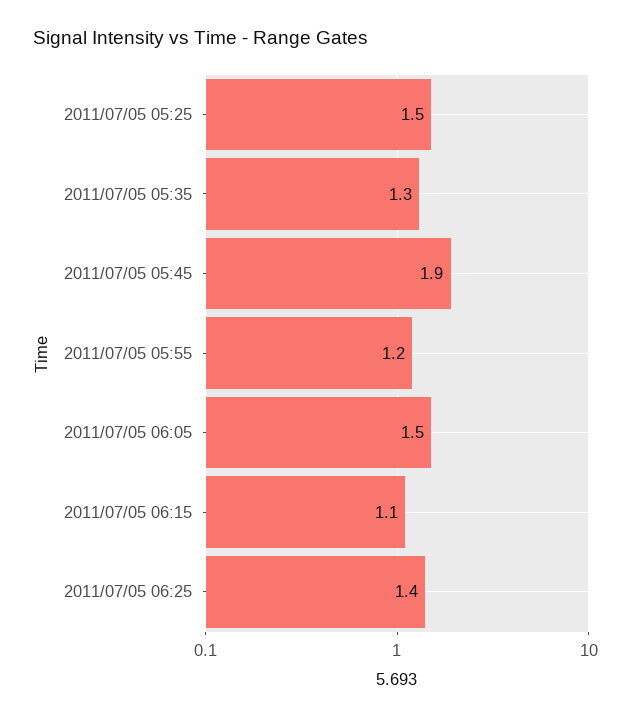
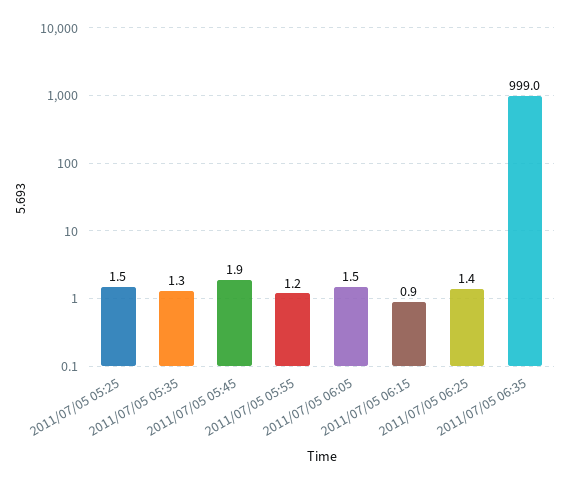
2011/07/05 06:15: 1.1 -> 0.9
2011/07/05 06:35: none -> 999

